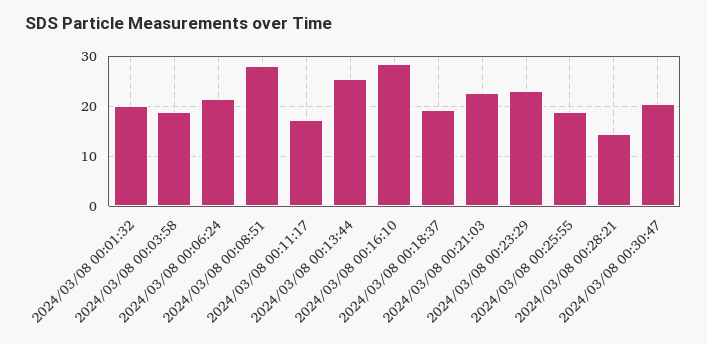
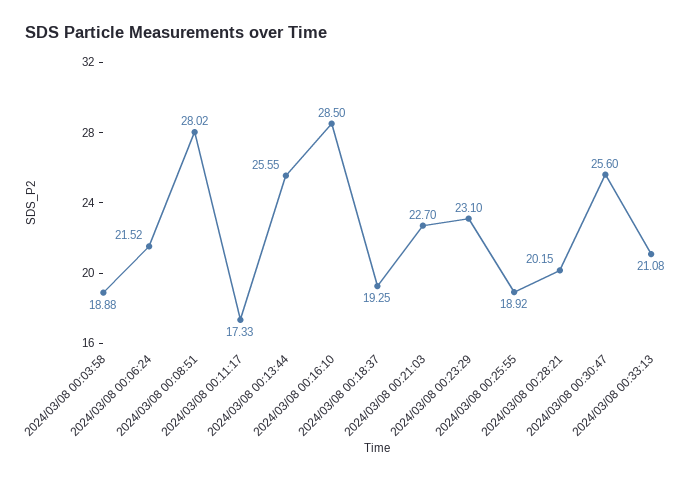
2024/03/08 00:01:32: 20 -> none
2024/03/08 00:28:21: 14 -> 20.15
2024/03/08 00:30:47: 20 -> 25.6
2024/03/08 00:33:13: none -> 21.08

